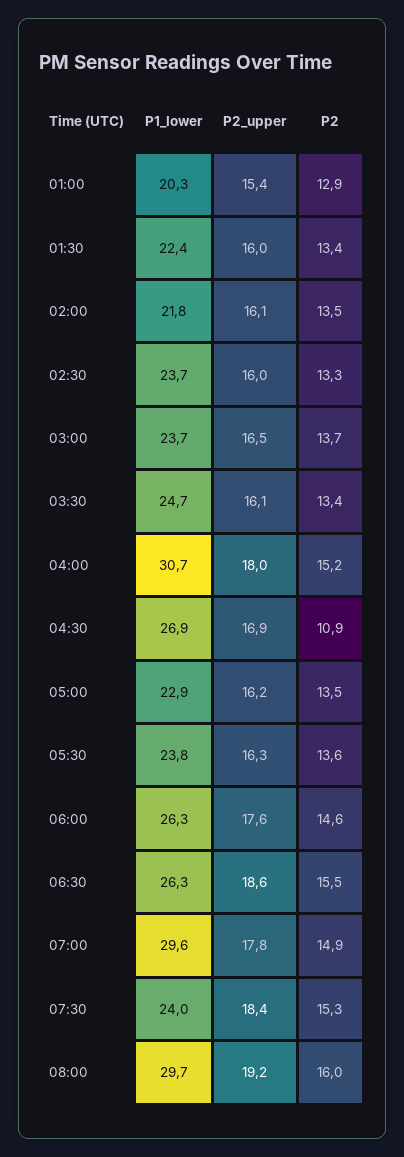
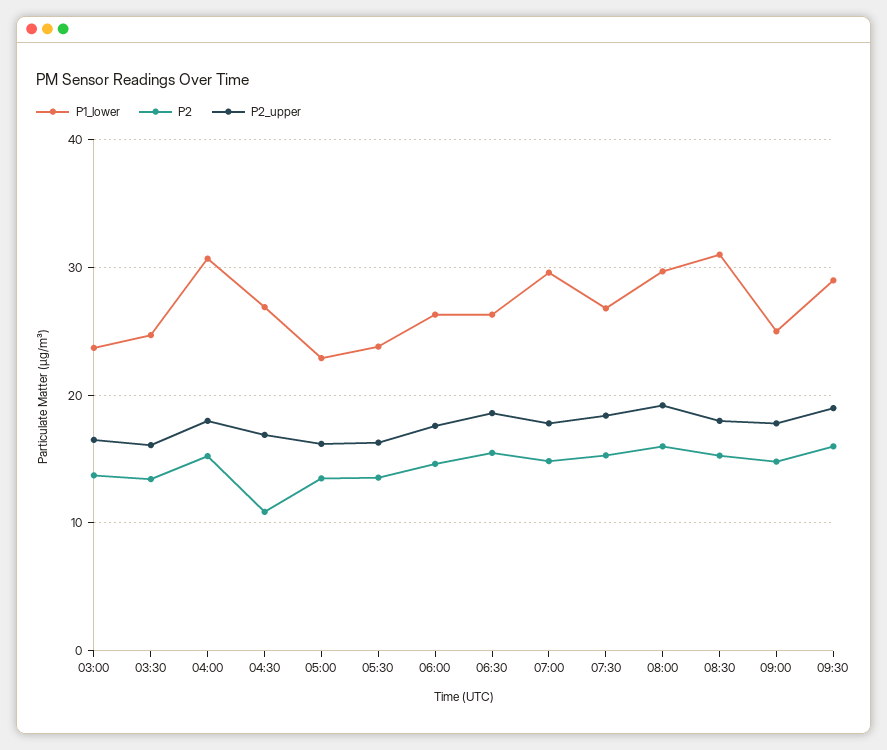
P1_lower, 01:00: 20.3 -> none
P2_upper, 01:00: 15.4 -> none
P2, 01:00: 12.9 -> none
P1_lower, 01:30: 22.4 -> none
P2_upper, 01:30: 16 -> none
P2, 01:30: 13.4 -> none
P1_lower, 02:00: 21.8 -> none
P2_upper, 02:00: 16.1 -> none
P2, 02:00: 13.5 -> none
P1_lower, 02:30: 23.7 -> none
P2_upper, 02:30: 16 -> none
P2, 02:30: 13.3 -> none
P1_lower, 07:30: 24 -> 27
P1_lower, 08:30: none -> 31
P2, 08:30: none -> 15
P2_upper, 08:30: none -> 18
P1_lower, 09:00: none -> 25
P2, 09:00: none -> 15
P2_upper, 09:00: none -> 18
P1_lower, 09:30: none -> 29
P2, 09:30: none -> 16
P2_upper, 09:30: none -> 19

